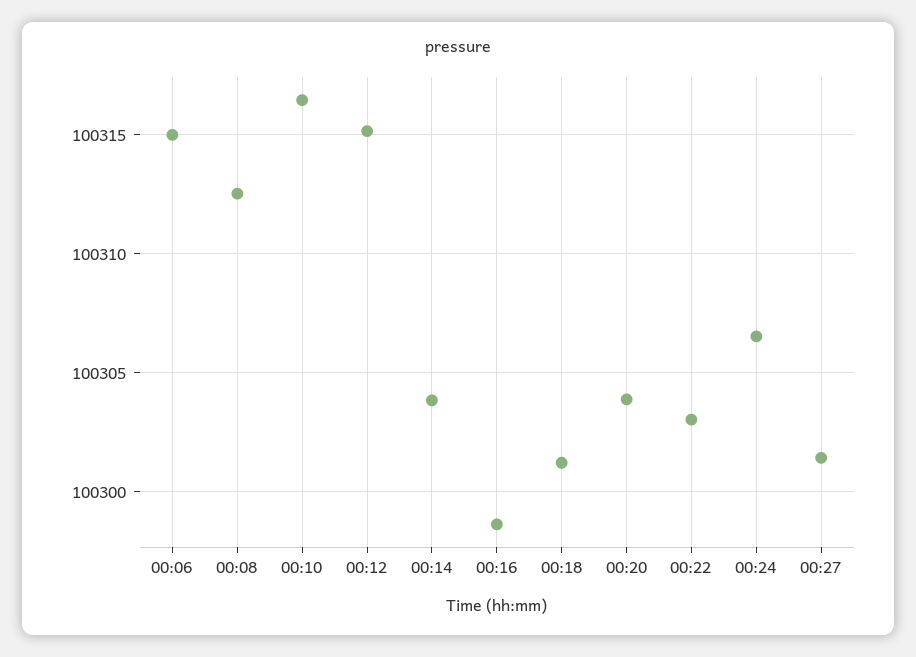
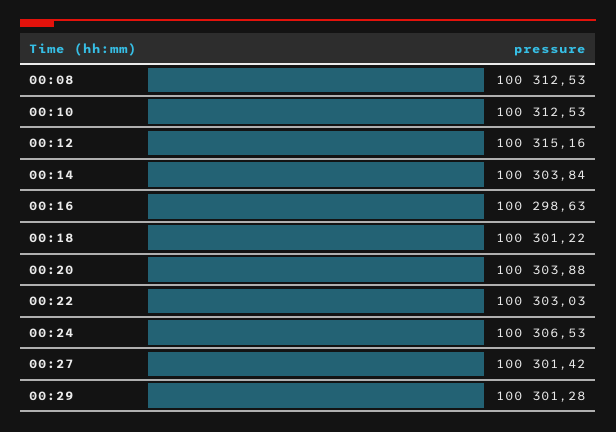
00:06: 100315 -> none
00:10: 100316.5 -> 100312.53
00:29: none -> 100301.28

